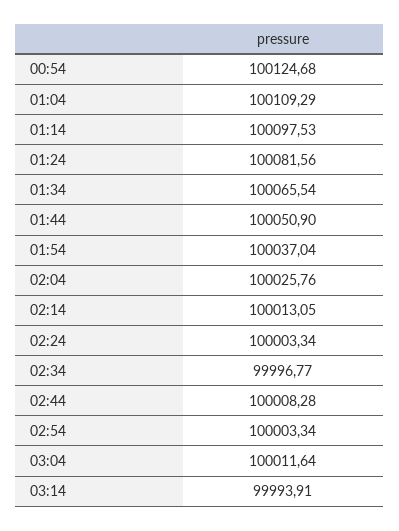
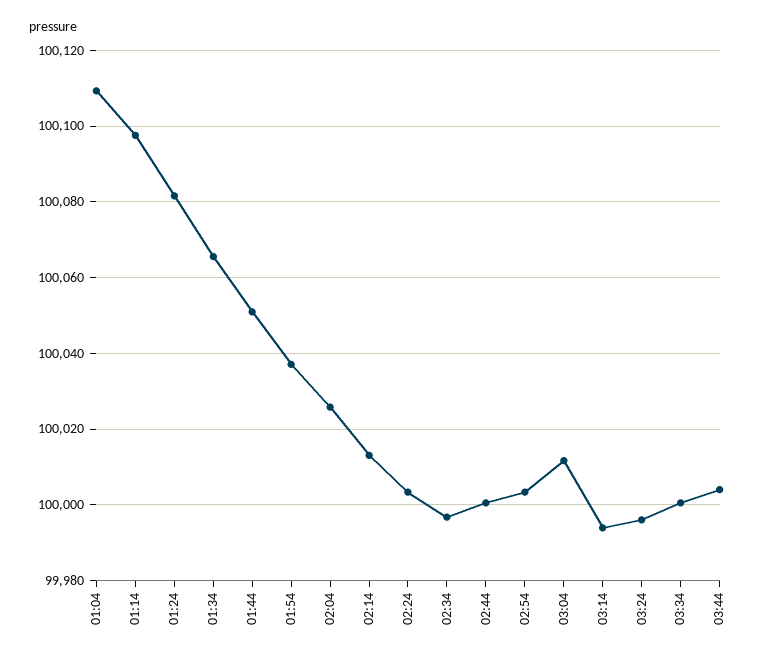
00:54: 100124.68 -> none
02:44: 100008.28 -> 100000
03:24: none -> 99996
03:34: none -> 100000
03:44: none -> 100004

